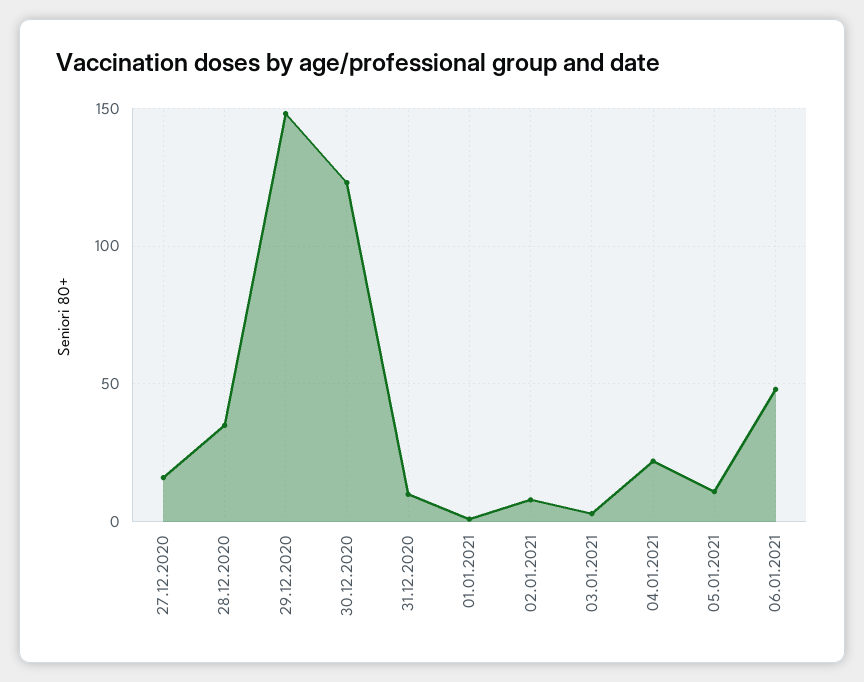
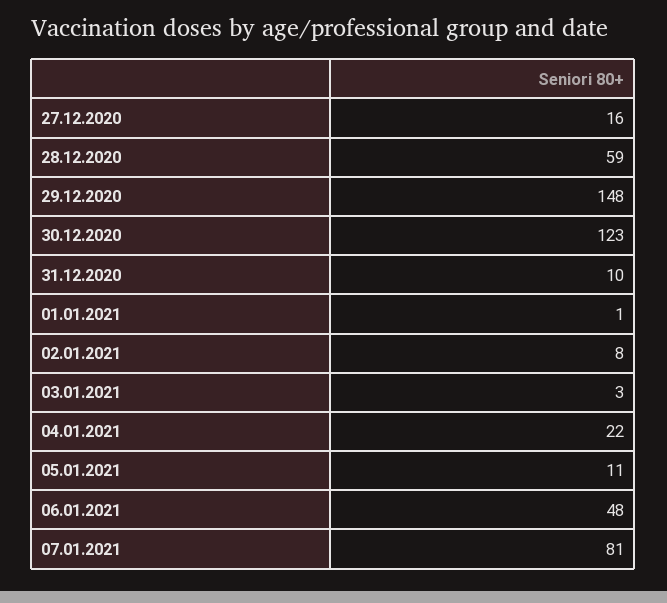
28.12.2020: 35 -> 59
07.01.2021: none -> 81

